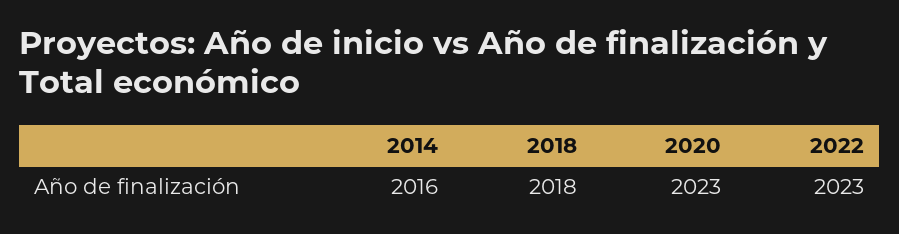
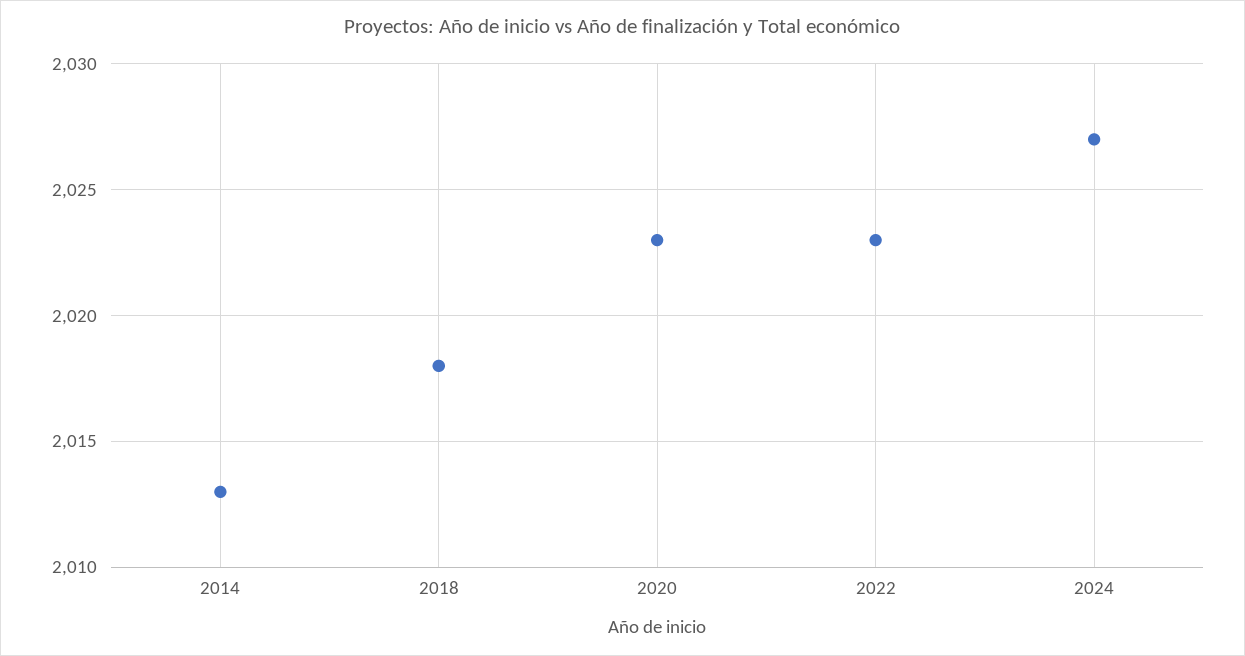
2014: 2016 -> 2013
2024: none -> 2027

